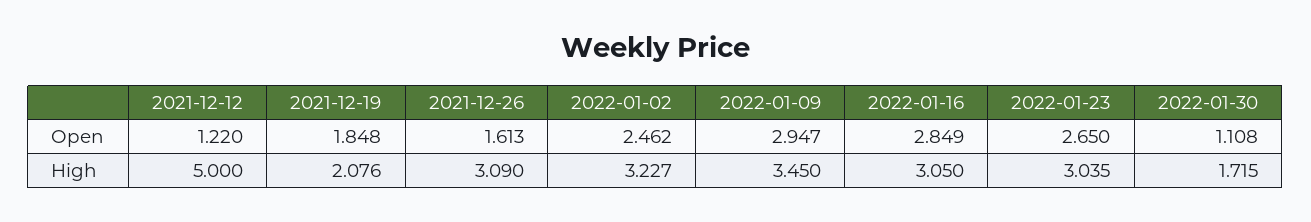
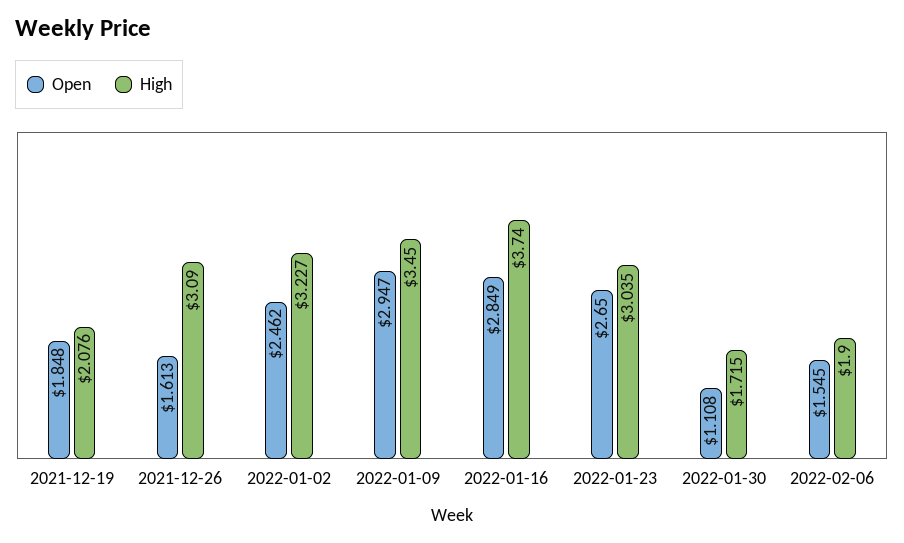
Open, 2021-12-12: 1.22 -> none
High, 2021-12-12: 5 -> none
High, 2022-01-16: 3.05 -> 3.74
Open, 2022-02-06: none -> 1.545
High, 2022-02-06: none -> 1.9

